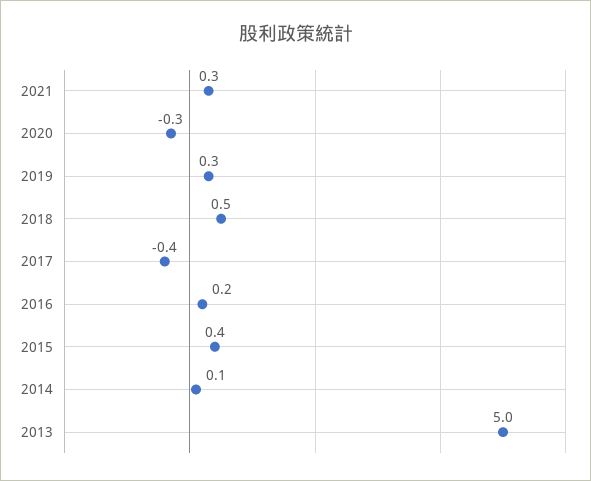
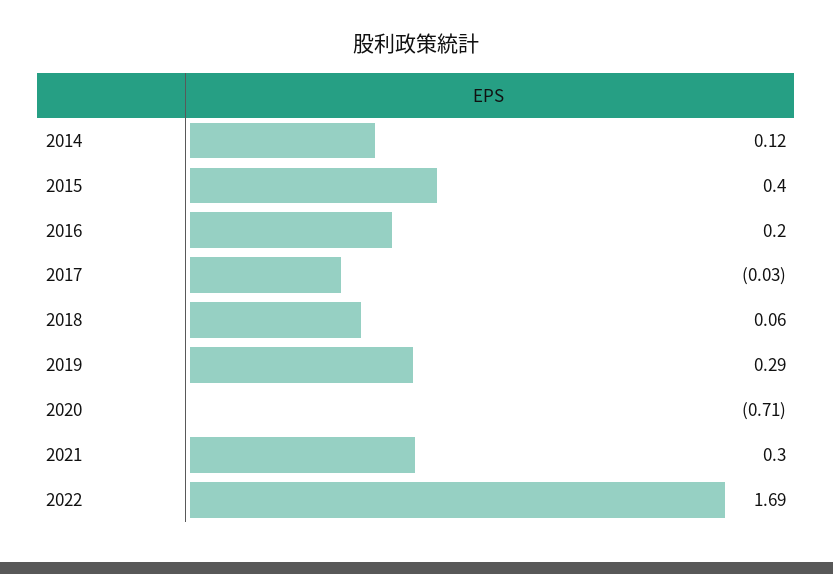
2020: -0.3 -> -0.71
2018: 0.5 -> 0.06
2017: -0.4 -> -0.03
2013: 5 -> none
2022: none -> 1.69

